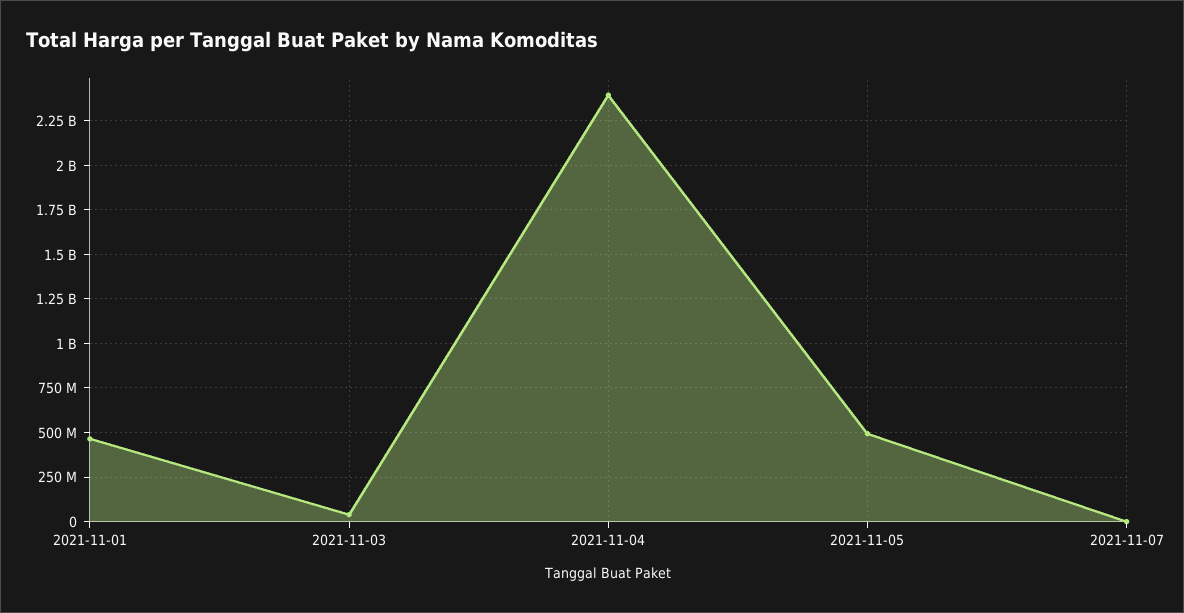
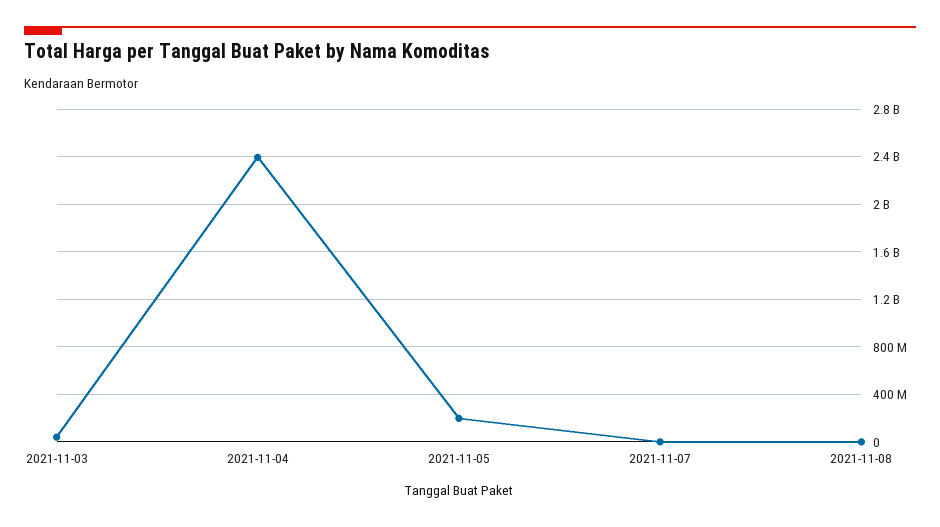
2021-11-01: 450000000 -> none
2021-11-05: 500000000 -> 200000000
2021-11-08: none -> 0

